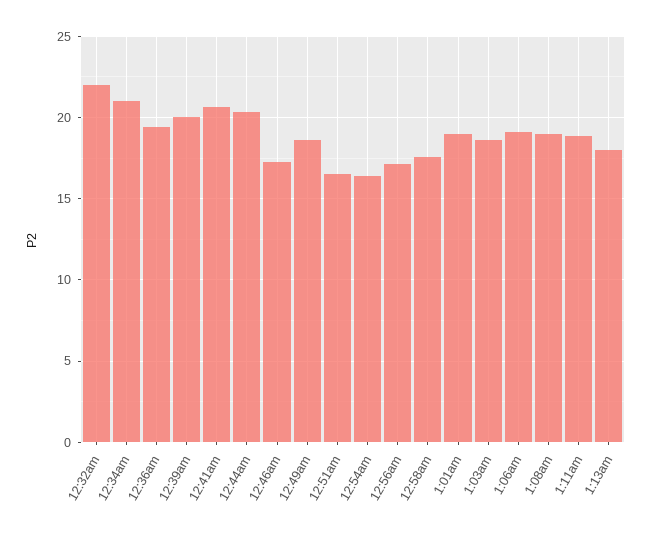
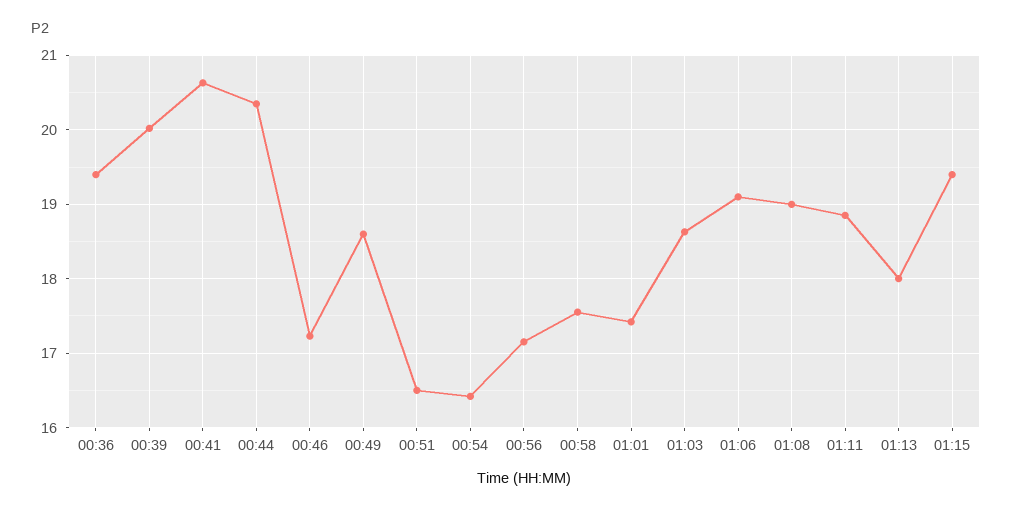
12:32am: 22 -> none
12:34am: 21 -> none
1:01am: 19 -> 17.4
01:15: none -> 19.4

